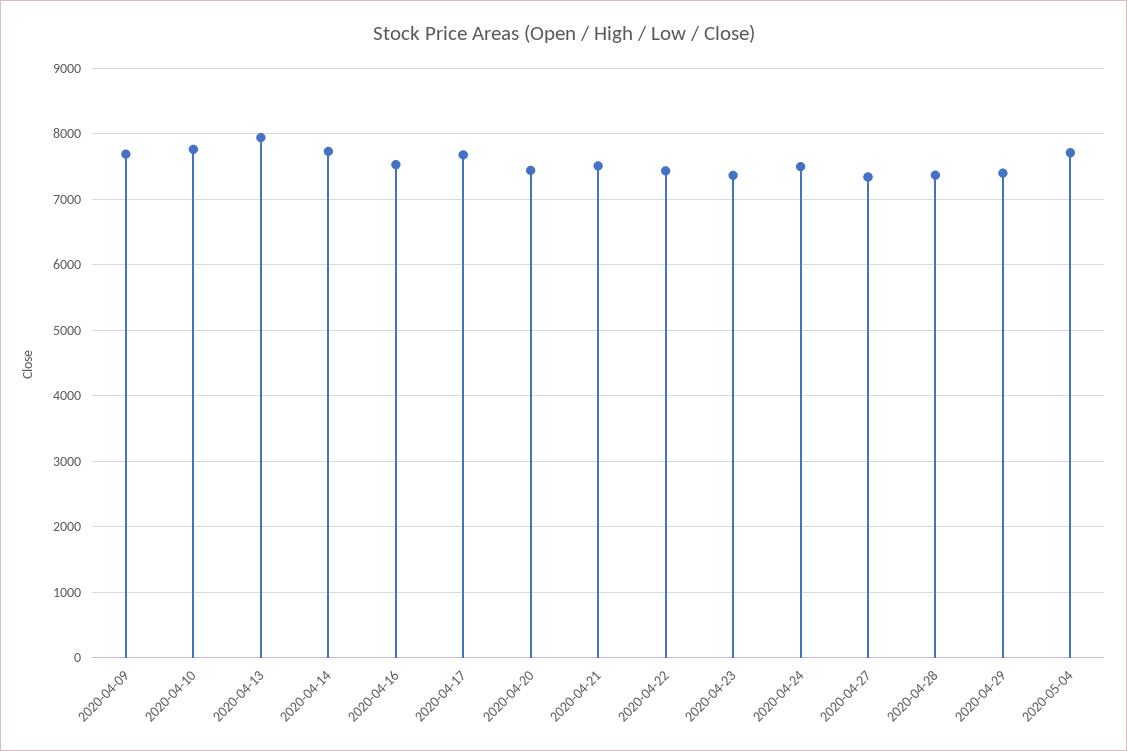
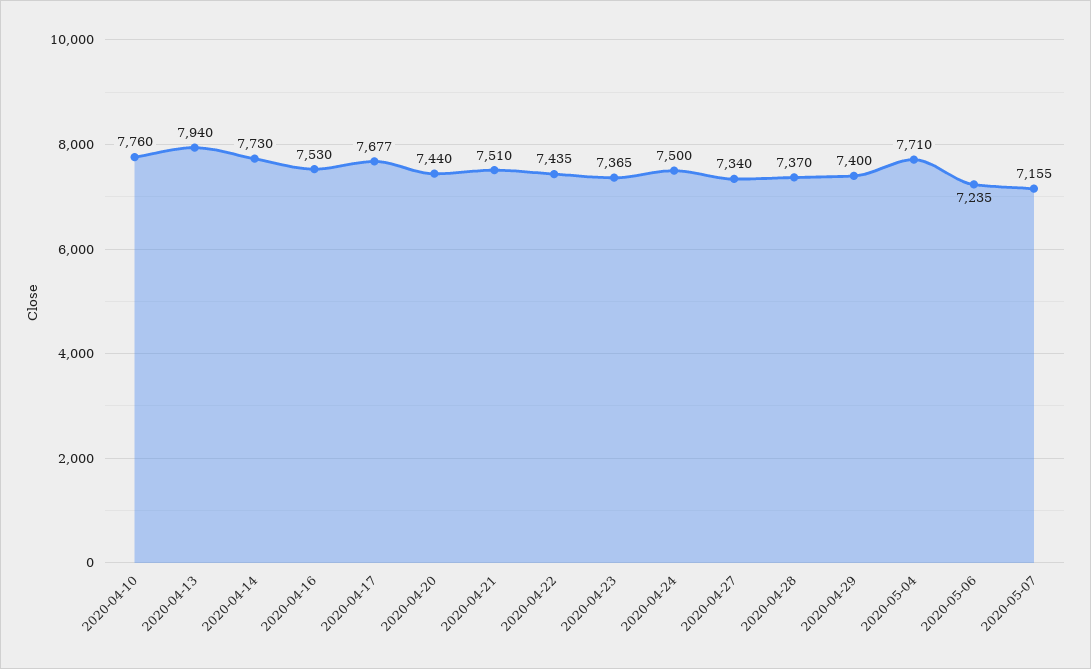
2020-04-09: 7700 -> none
2020-05-06: none -> 7235
2020-05-07: none -> 7155

